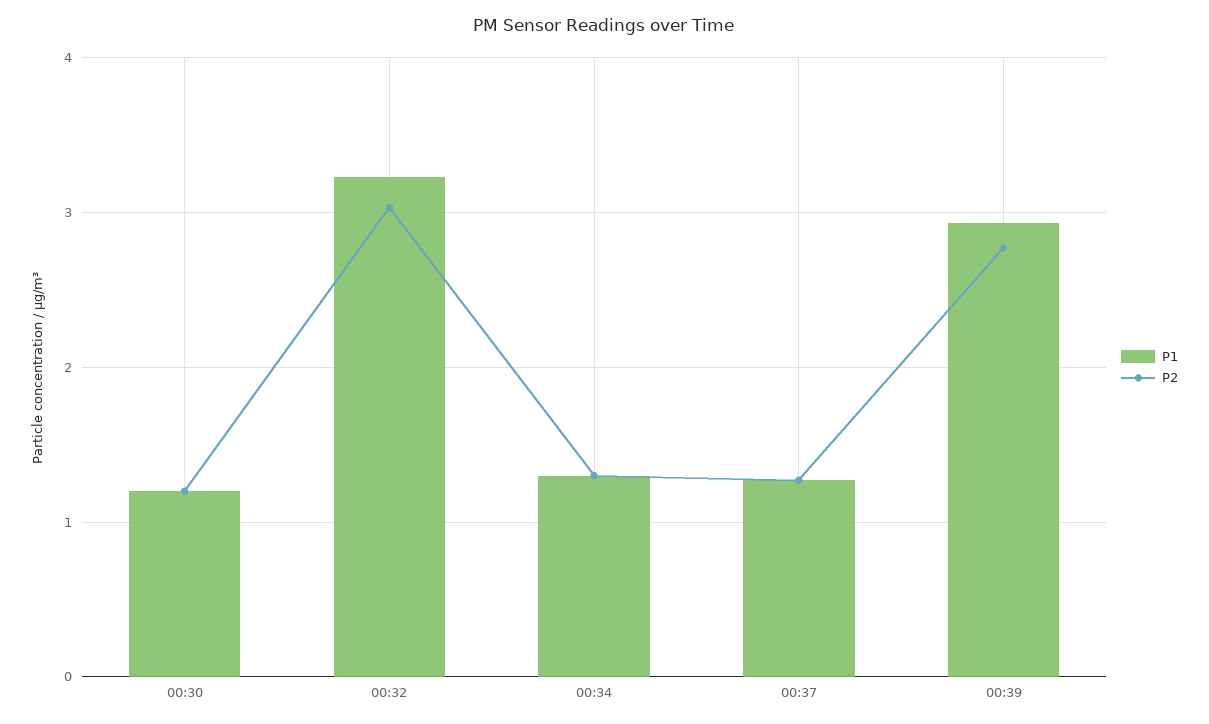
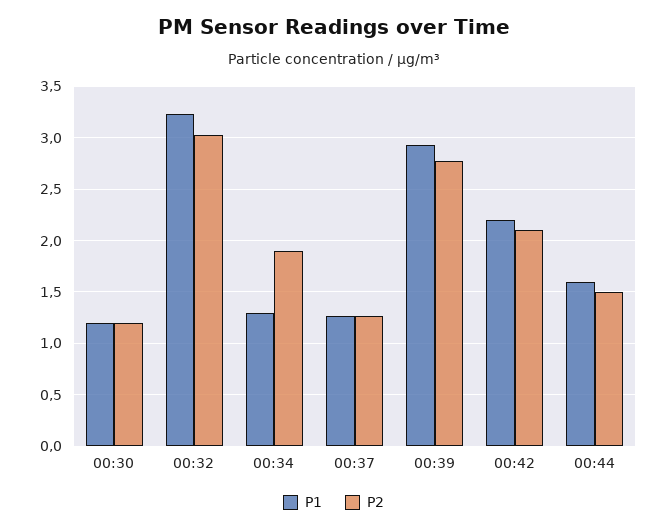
P2, 00:34: 1.3 -> 1.9
P1, 00:42: none -> 2.2
P2, 00:42: none -> 2.1
P1, 00:44: none -> 1.6
P2, 00:44: none -> 1.5

